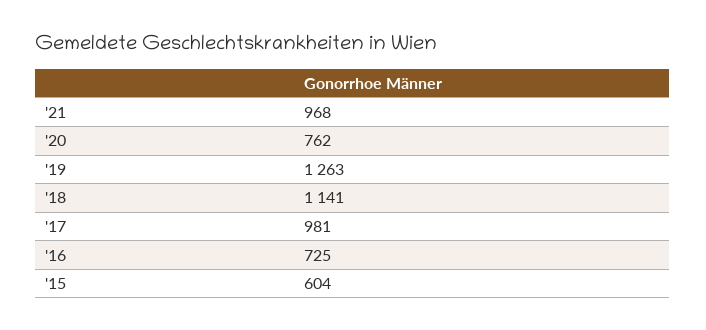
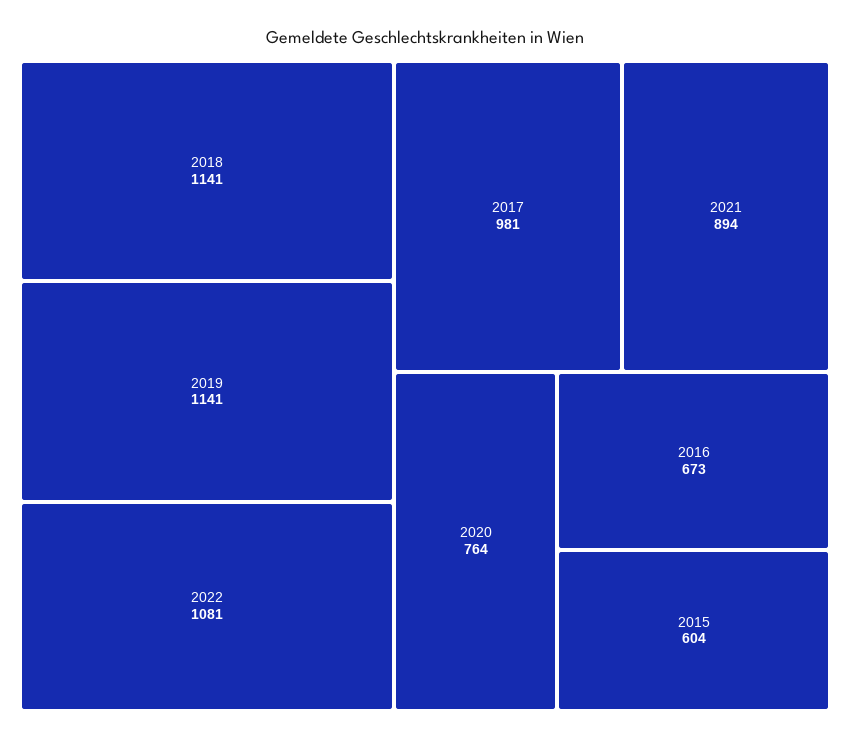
'21: 968 -> 894
'20: 762 -> 764
'19: 1263 -> 1141
'16: 725 -> 673
2022: none -> 1081

